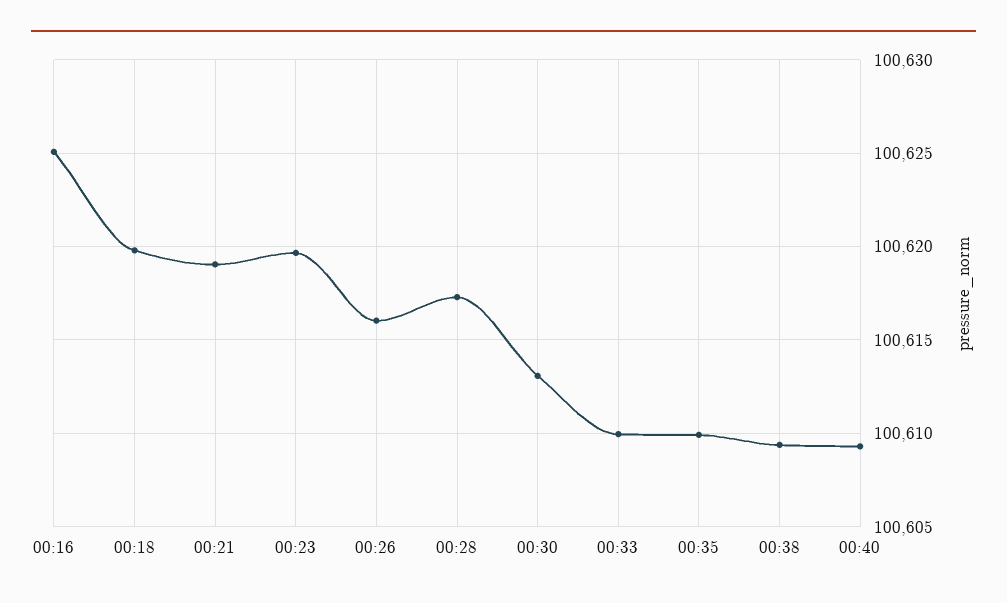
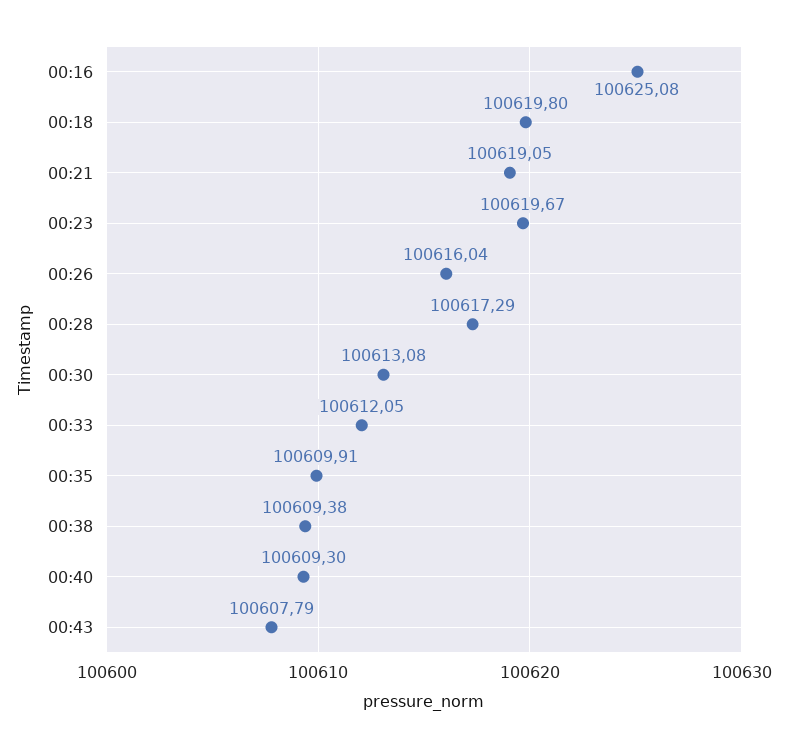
00:33: 100610 -> 100612.05
00:43: none -> 100607.79

